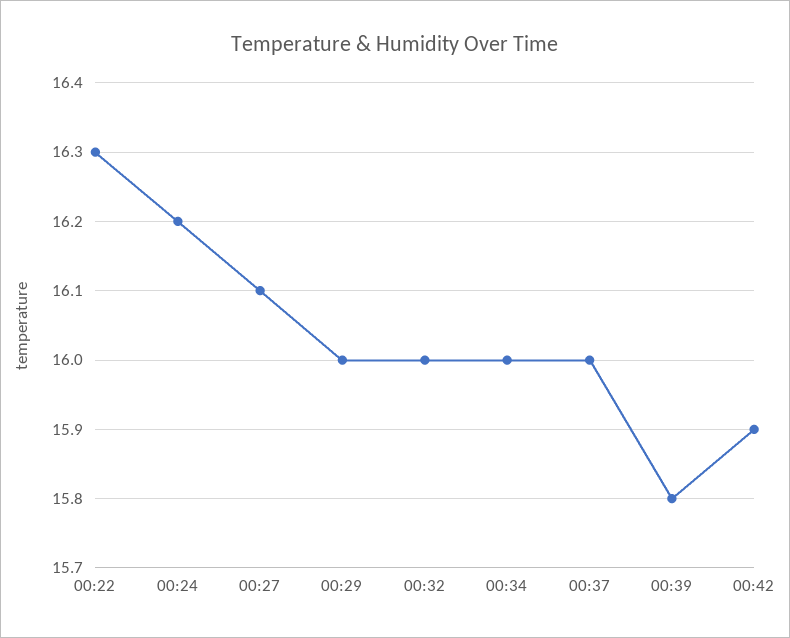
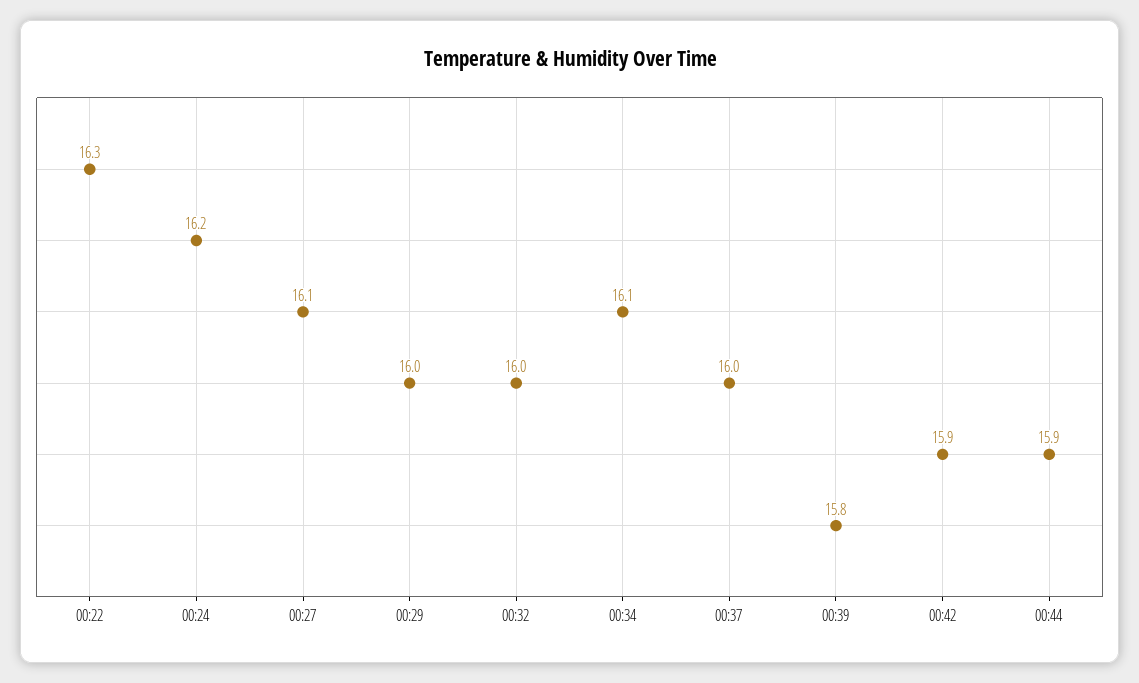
00:34: 16 -> 16.1
00:44: none -> 15.9

